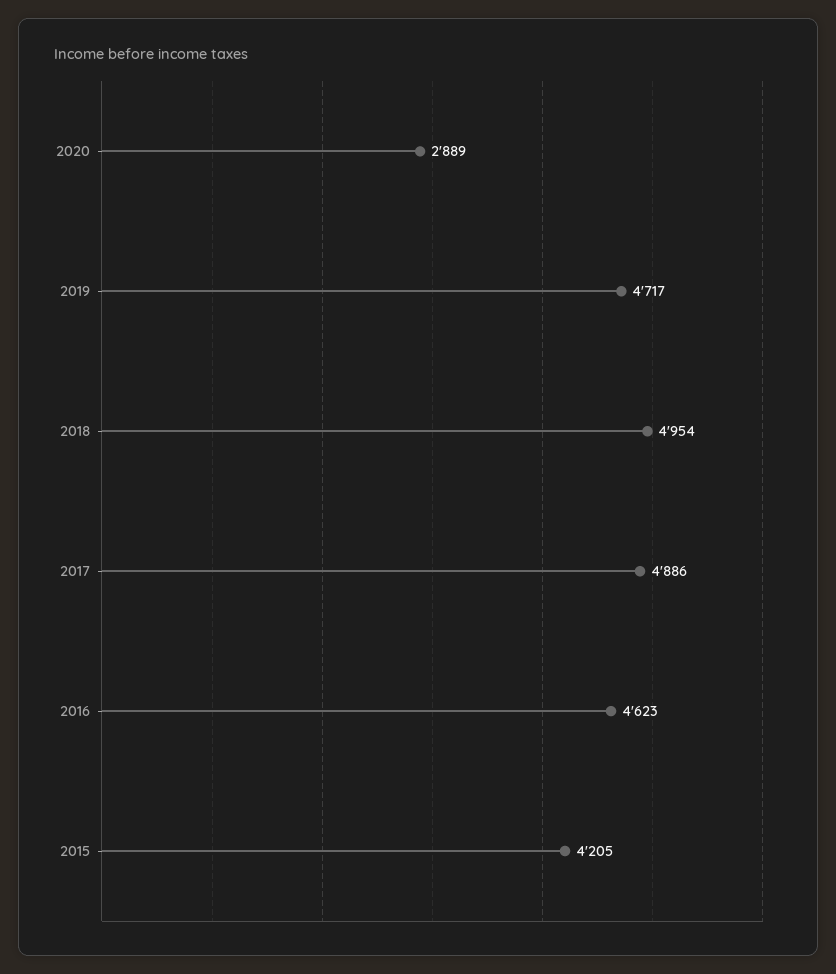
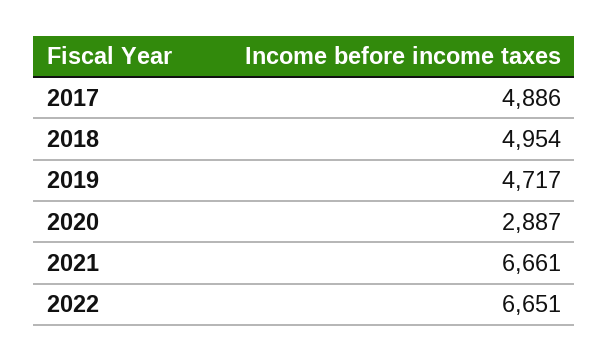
2020: 2889 -> 2887
2016: 4623 -> none
2015: 4205 -> none
2021: none -> 6661
2022: none -> 6651

